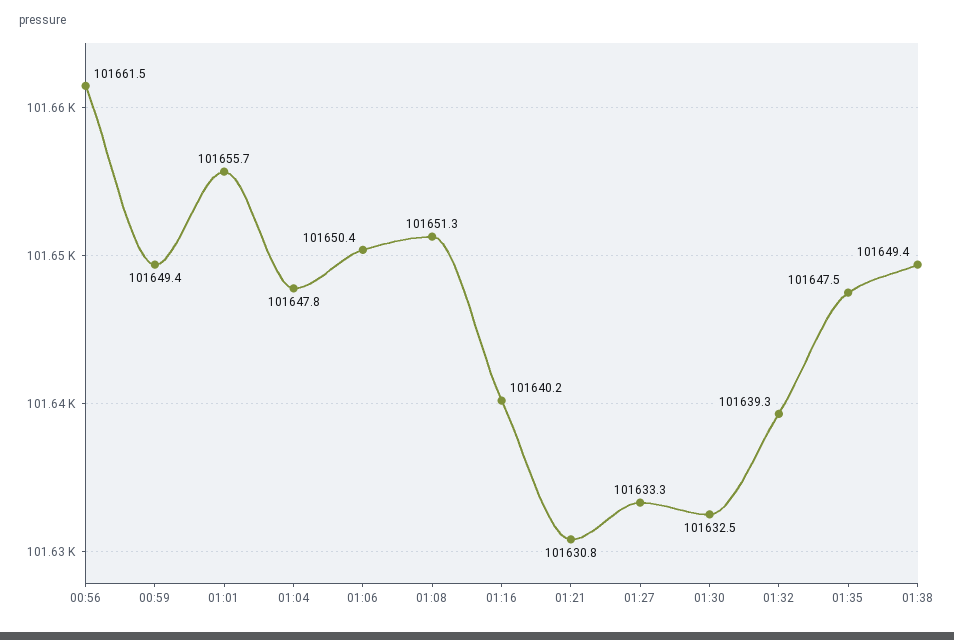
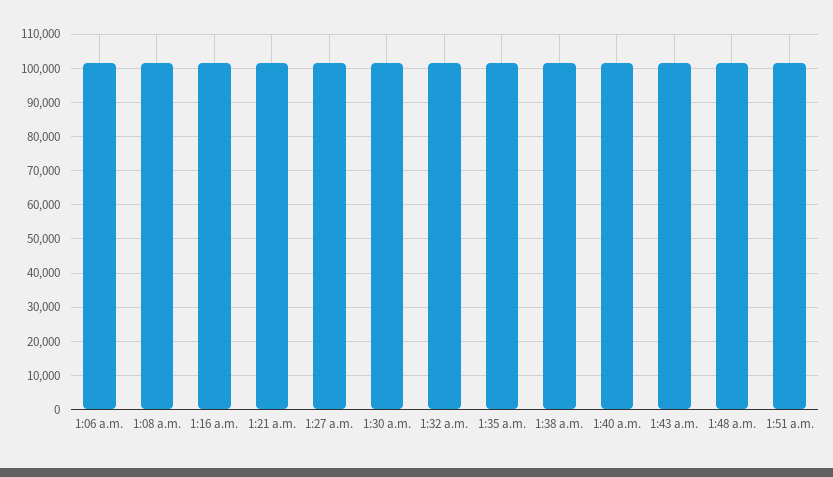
00:56: 101661.5 -> none
00:59: 101649.4 -> none
01:01: 101655.7 -> none
01:04: 101647.8 -> none
1:40 a.m.: none -> 102000
1:43 a.m.: none -> 102000
1:48 a.m.: none -> 102000
1:51 a.m.: none -> 102000

